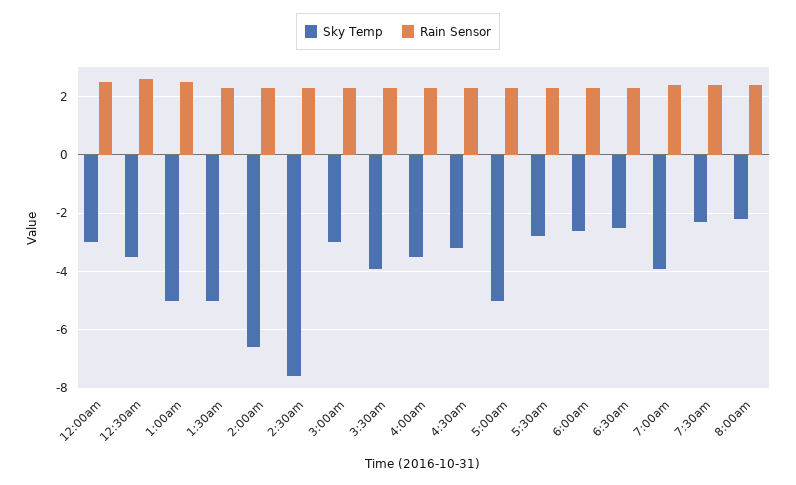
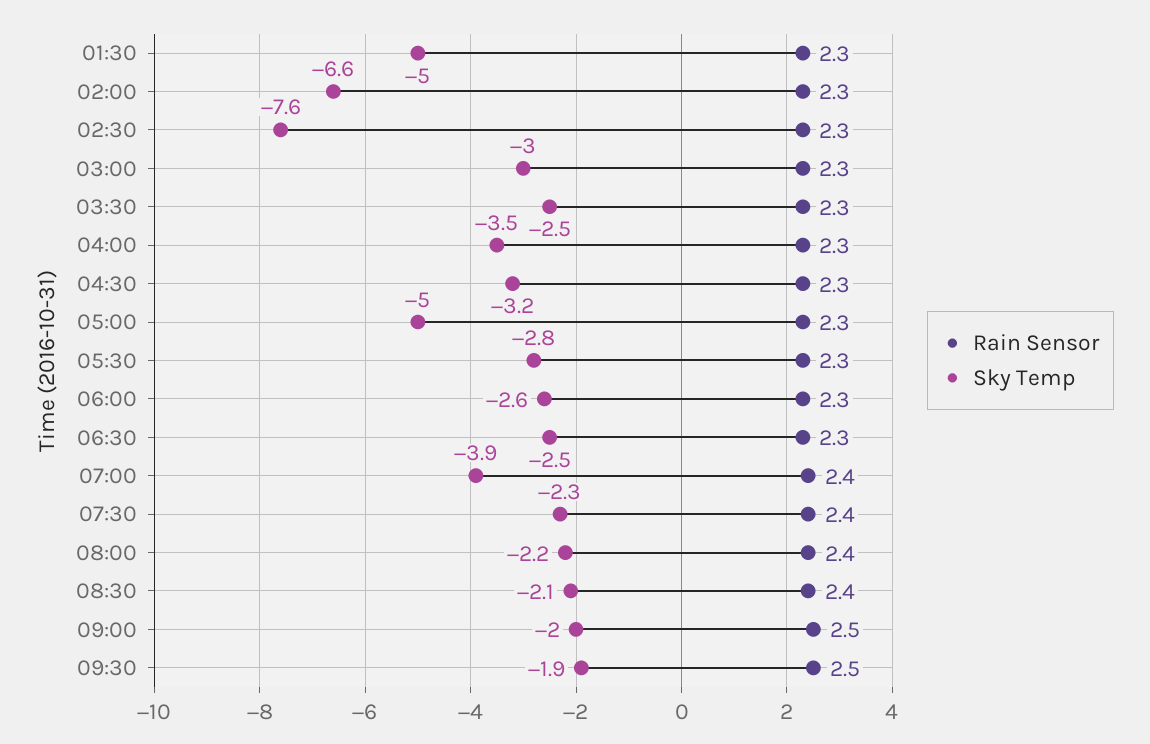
Sky Temp, 12:00am: -3 -> none
Rain Sensor, 12:00am: 2.5 -> none
Sky Temp, 12:30am: -3.5 -> none
Rain Sensor, 12:30am: 2.5 -> none
Sky Temp, 1:00am: -5 -> none
Rain Sensor, 1:00am: 2.5 -> none
Sky Temp, 3:30am: -4 -> -2.5
Rain Sensor, 08:30: none -> 2.4
Sky Temp, 08:30: none -> -2.1
Rain Sensor, 09:00: none -> 2.5
Sky Temp, 09:00: none -> -2
Rain Sensor, 09:30: none -> 2.5
Sky Temp, 09:30: none -> -1.9

